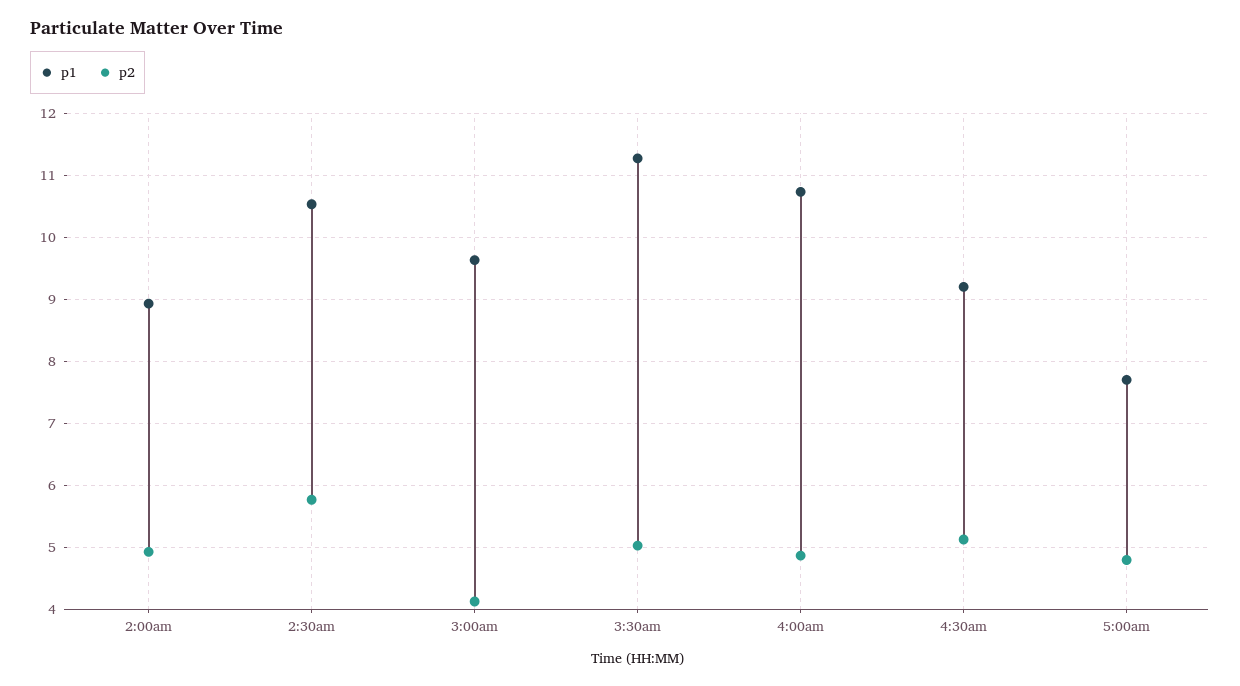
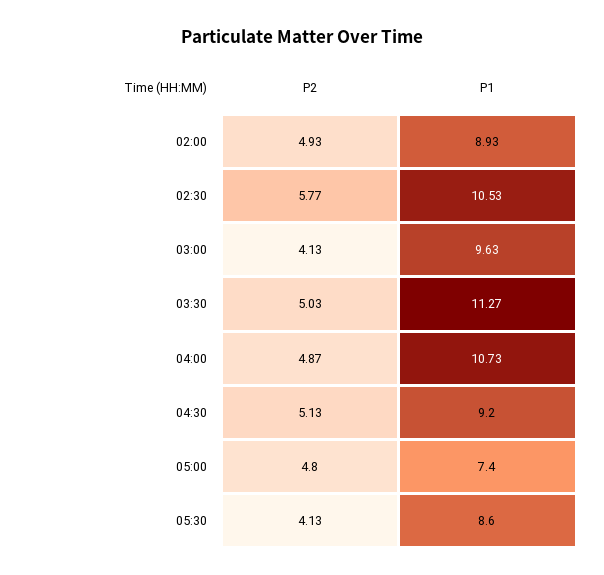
p1, 5:00am: 7.7 -> 7.4
p2, 05:30: none -> 4.13
p1, 05:30: none -> 8.6

